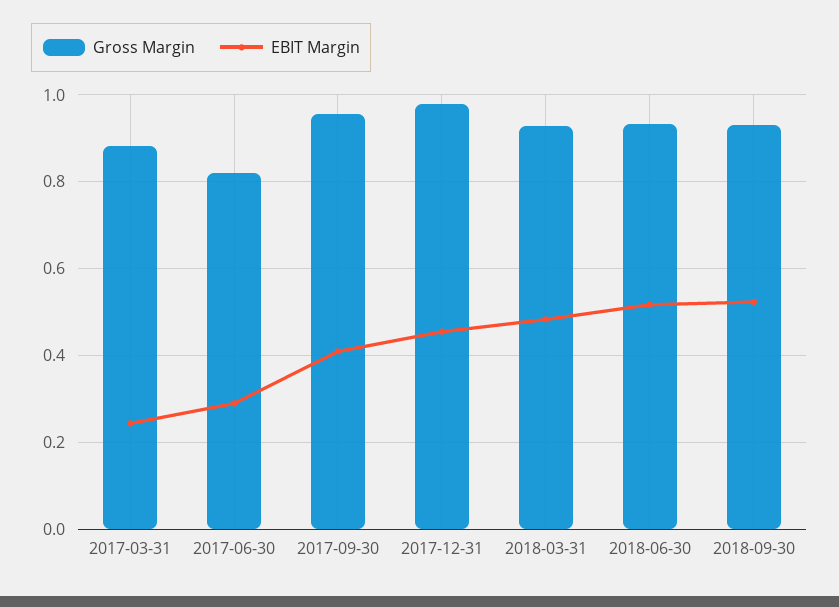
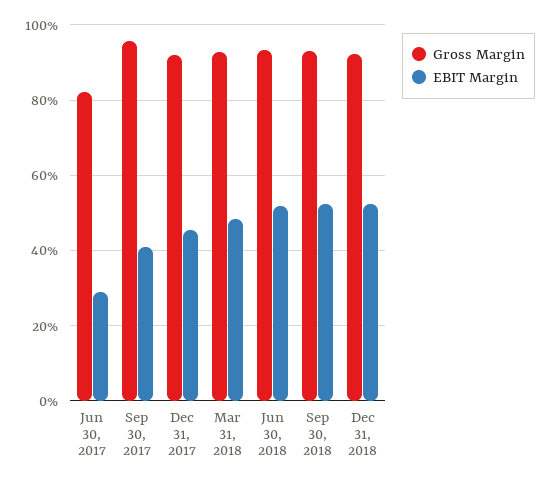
Gross Margin, 2017-03-31: 0.88 -> none
EBIT Margin, 2017-03-31: 0.24 -> none
Gross Margin, 2017-12-31: 0.98 -> 0.92
Gross Margin, Dec 31, 2018: none -> 0.92
EBIT Margin, Dec 31, 2018: none -> 0.52

